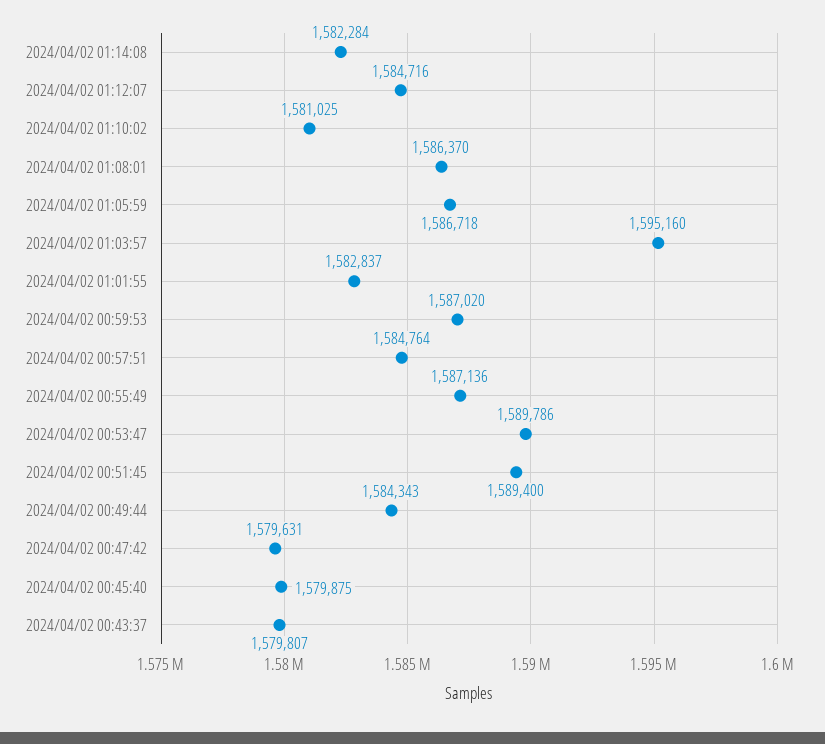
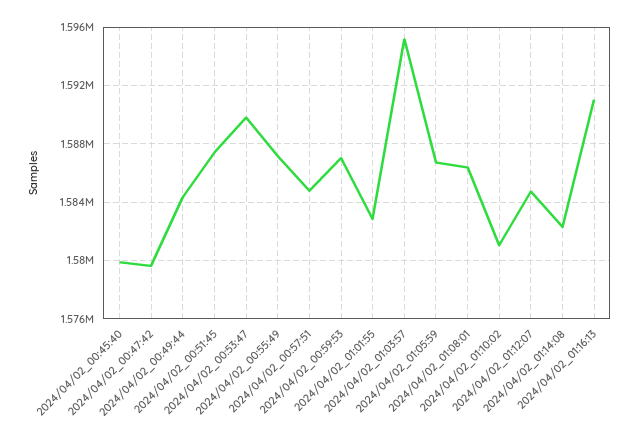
2024/04/02 00:51:45: 1589400 -> 1587500
2024/04/02 00:43:37: 1579807 -> none
2024/04/02_01:16:13: none -> 1591000

